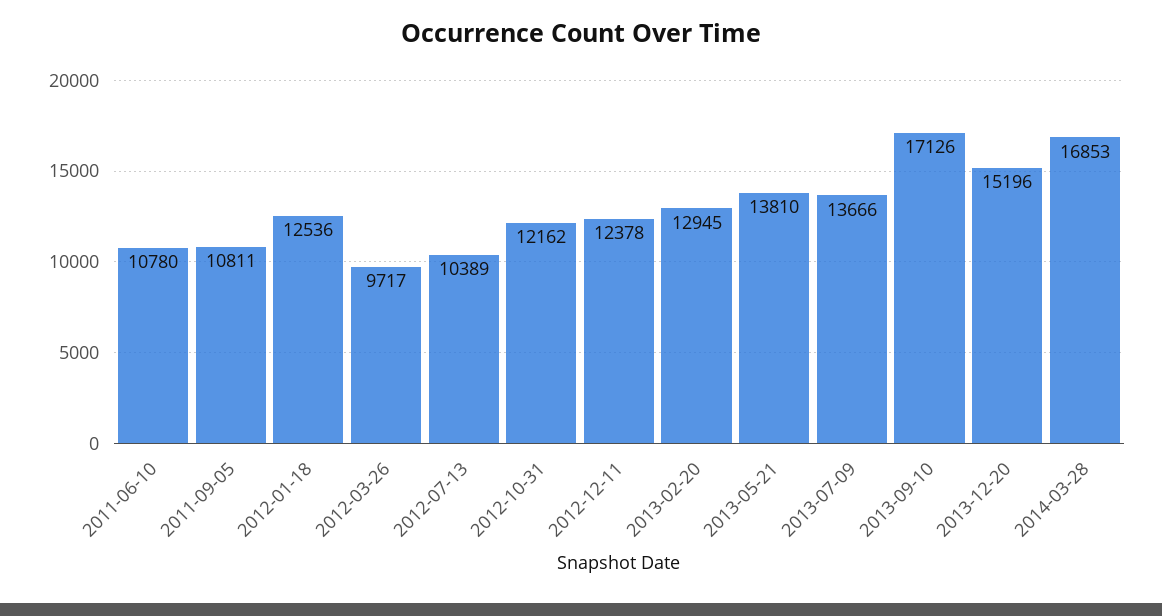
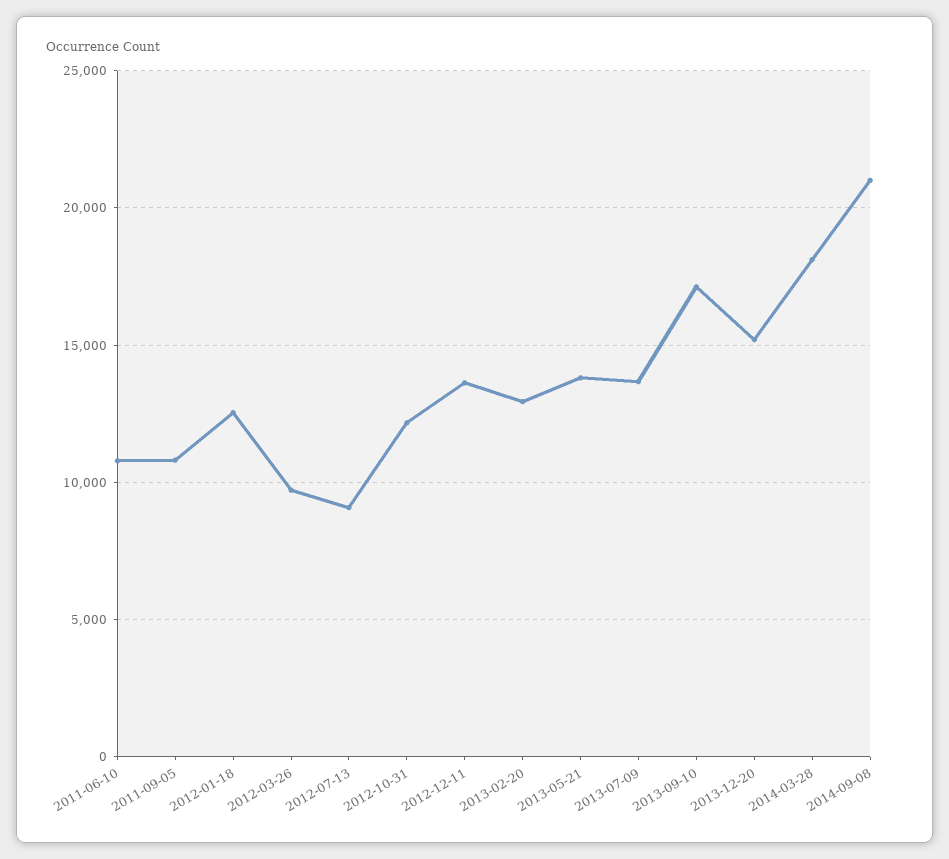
2012-07-13: 10389 -> 9000
2012-12-11: 12378 -> 13500
2014-03-28: 16853 -> 18000
2014-09-08: none -> 21000

